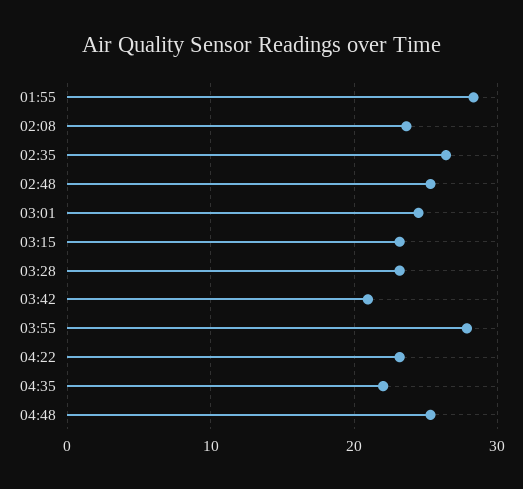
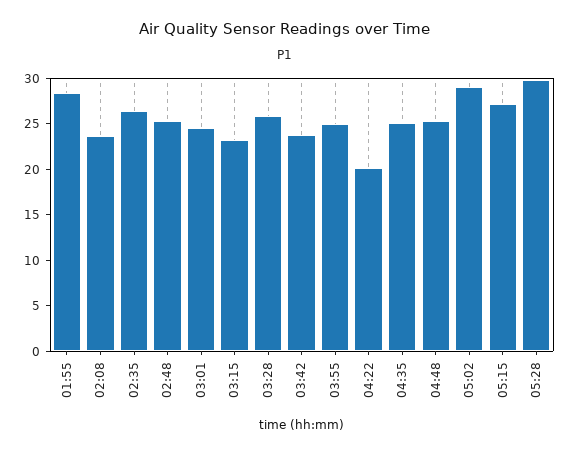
03:28: 23 -> 26
03:42: 21 -> 24
03:55: 28 -> 25
04:22: 23 -> 20
04:35: 22 -> 25
05:02: none -> 29
05:15: none -> 27
05:28: none -> 30

